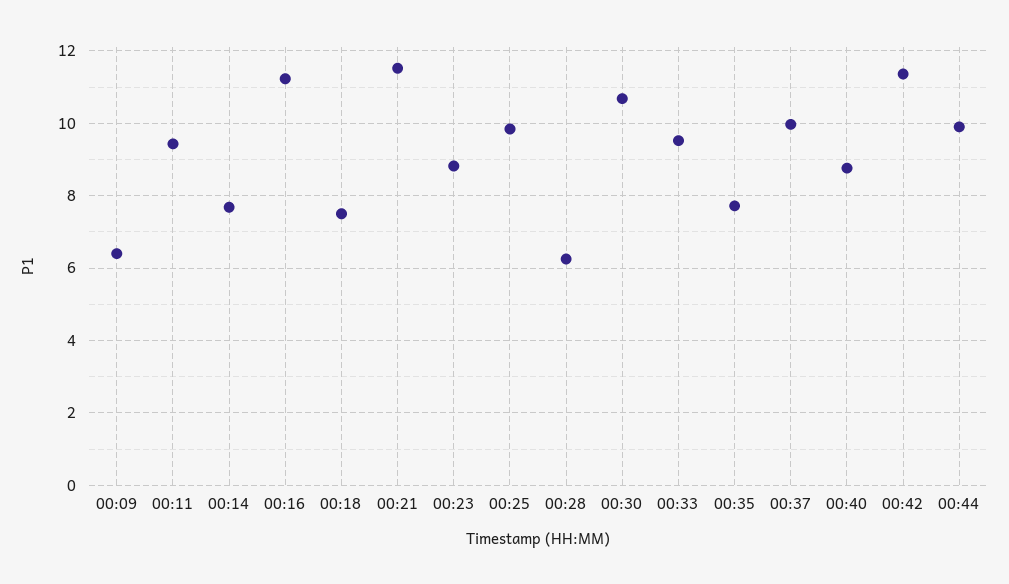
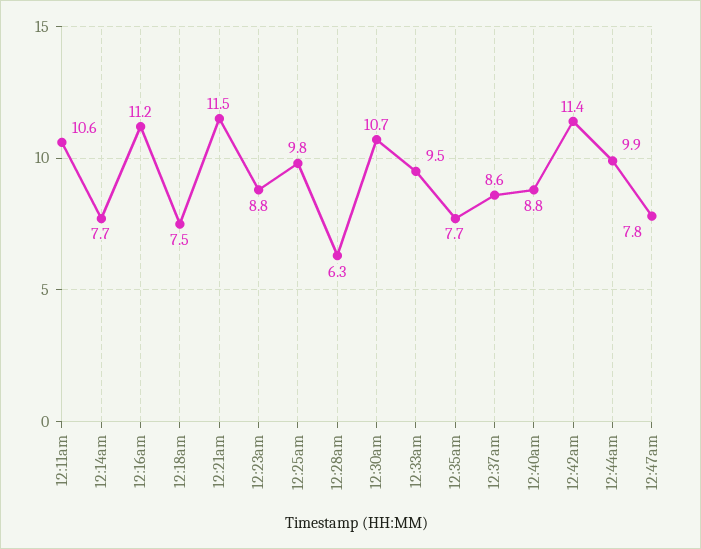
00:09: 6.4 -> none
00:11: 9.4 -> 10.6
00:37: 10 -> 8.6
12:47am: none -> 7.8

